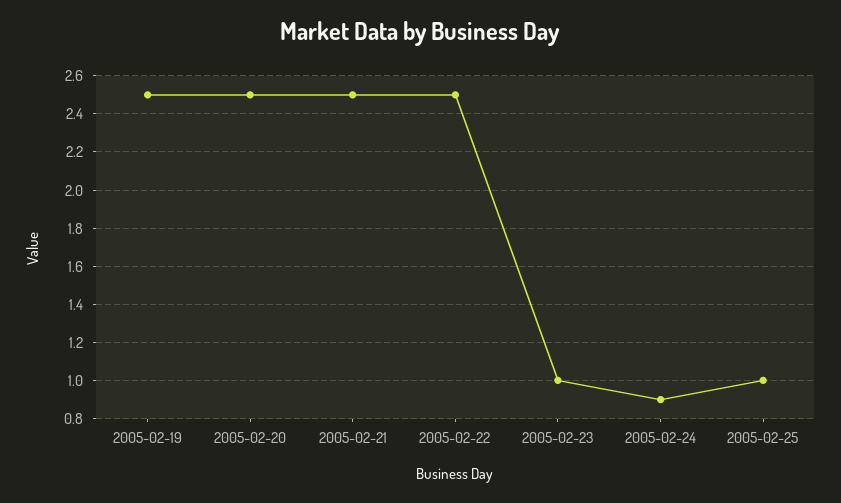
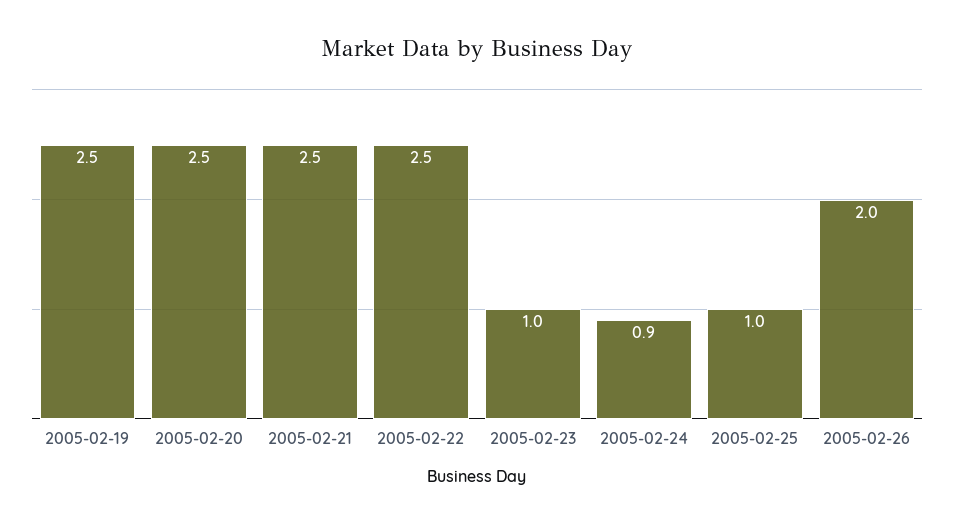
2005-02-26: none -> 2

